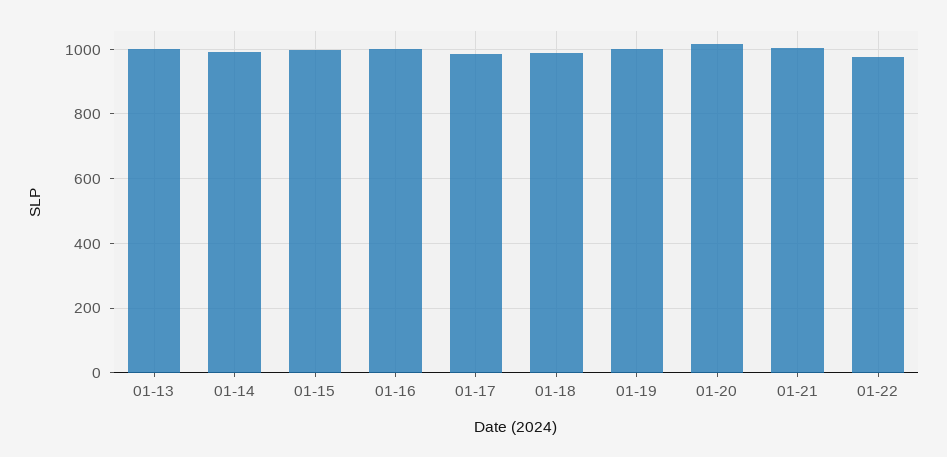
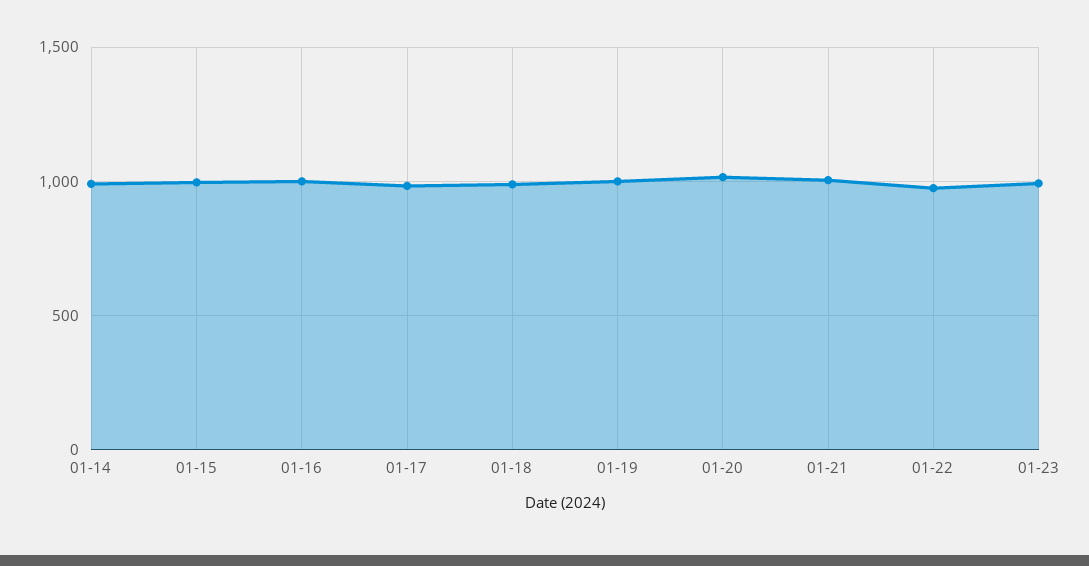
01-13: 1000 -> none
01-23: none -> 1000

